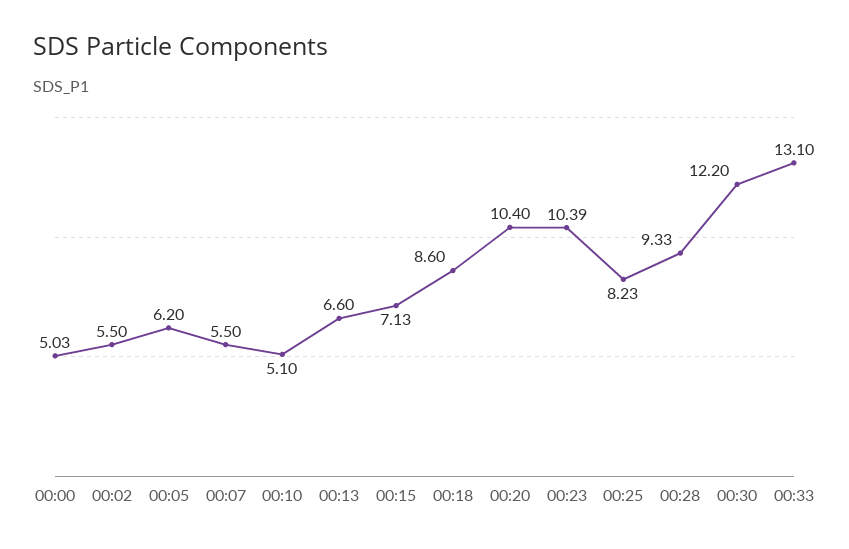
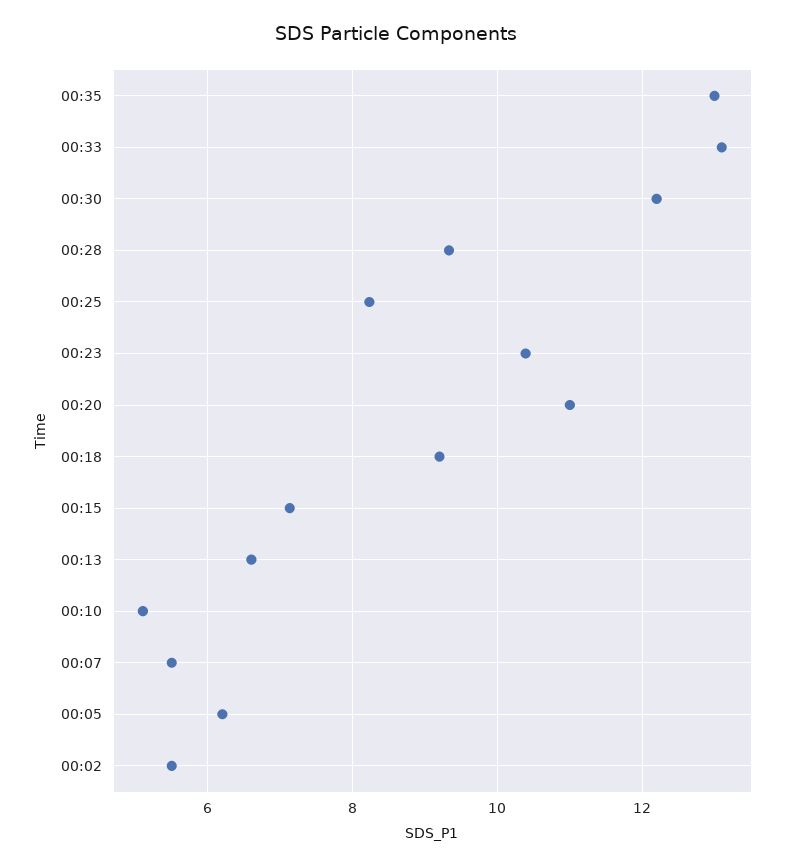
00:00: 5.03 -> none
00:18: 8.6 -> 9.2
00:20: 10.4 -> 11
00:35: none -> 13

